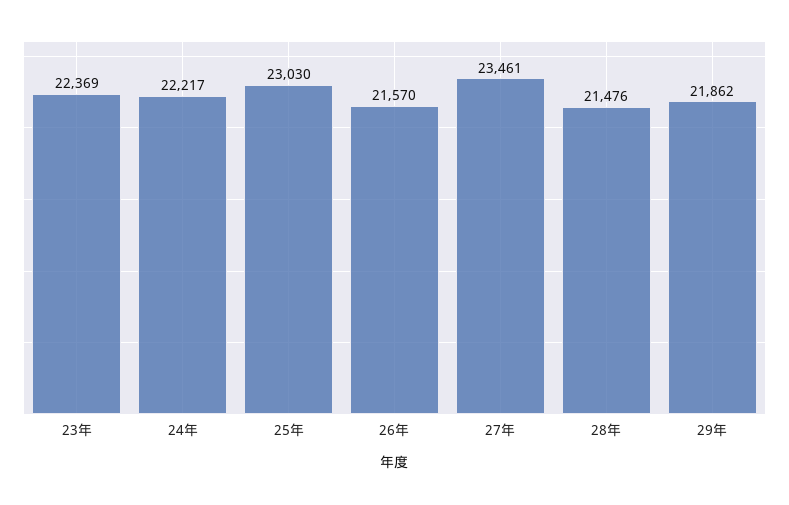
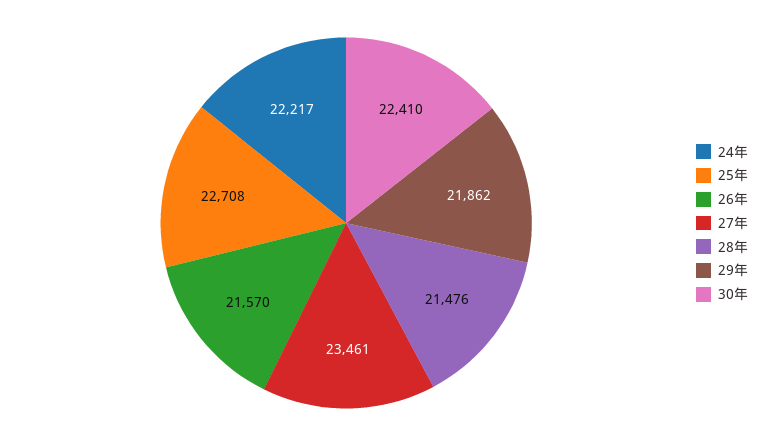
23年: 22369 -> none
25年: 23030 -> 22708
30年: none -> 22410

